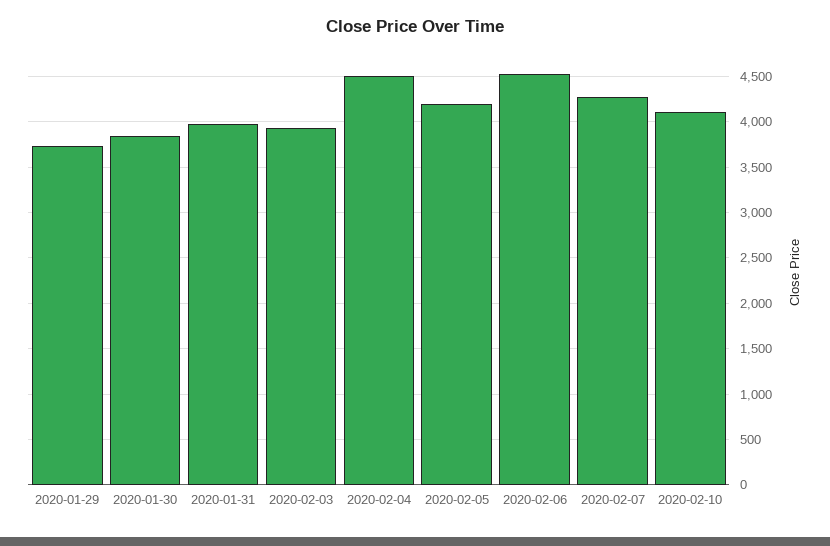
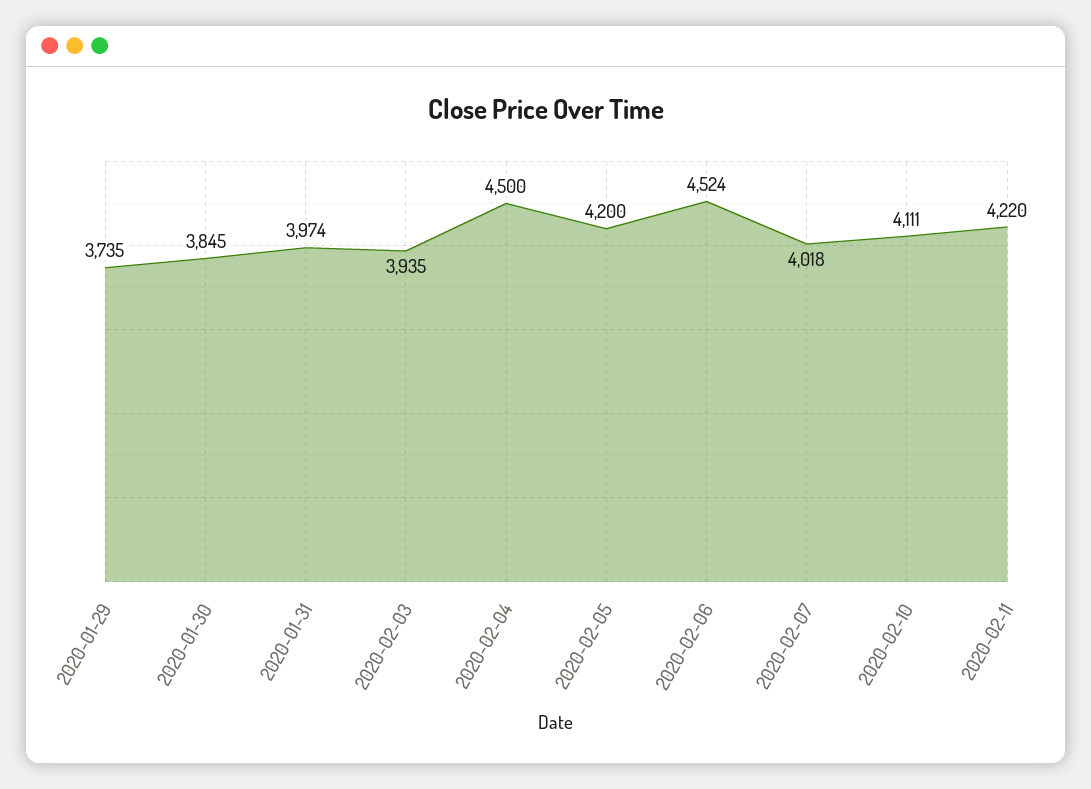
2020-02-07: 4300 -> 4018
2020-02-11: none -> 4220

